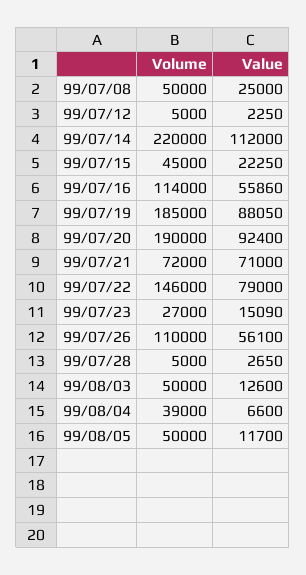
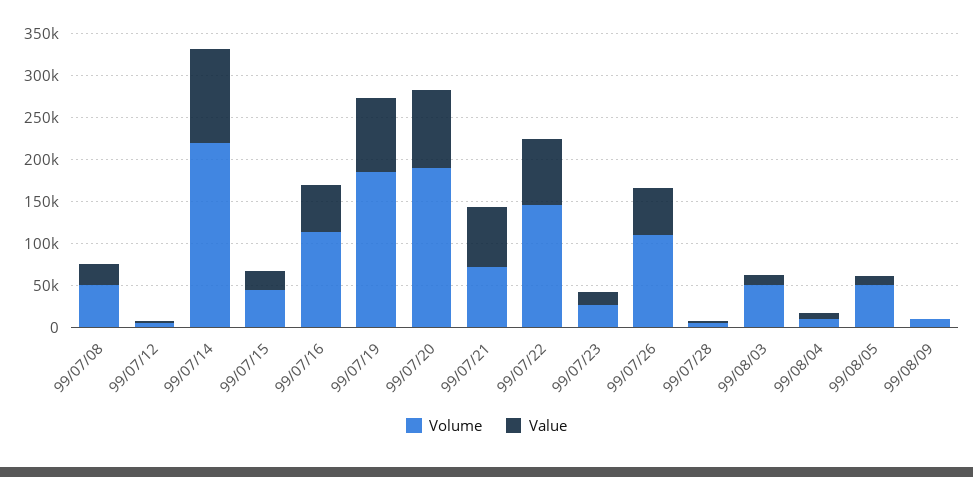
Volume, 99/08/04: 39000 -> 10000
Volume, 99/08/09: none -> 10000
Value, 99/08/09: none -> 0

